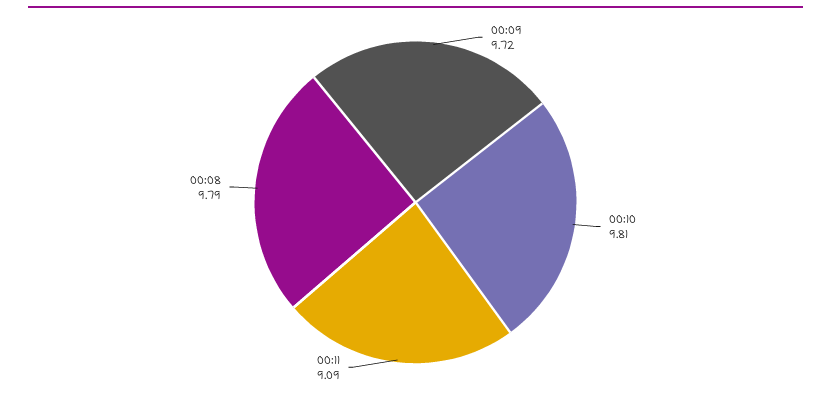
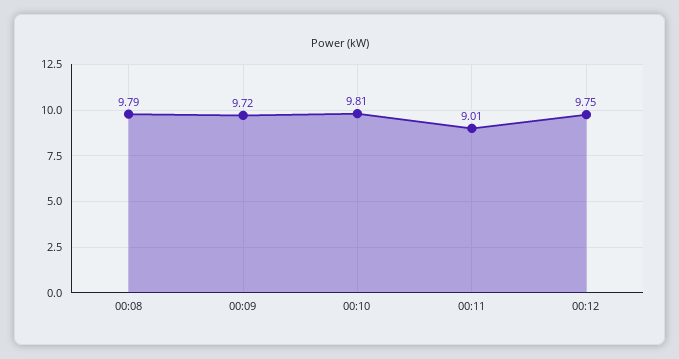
00:11: 9.09 -> 9.01
00:12: none -> 9.75

